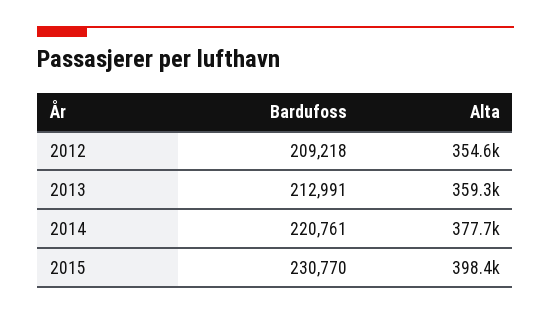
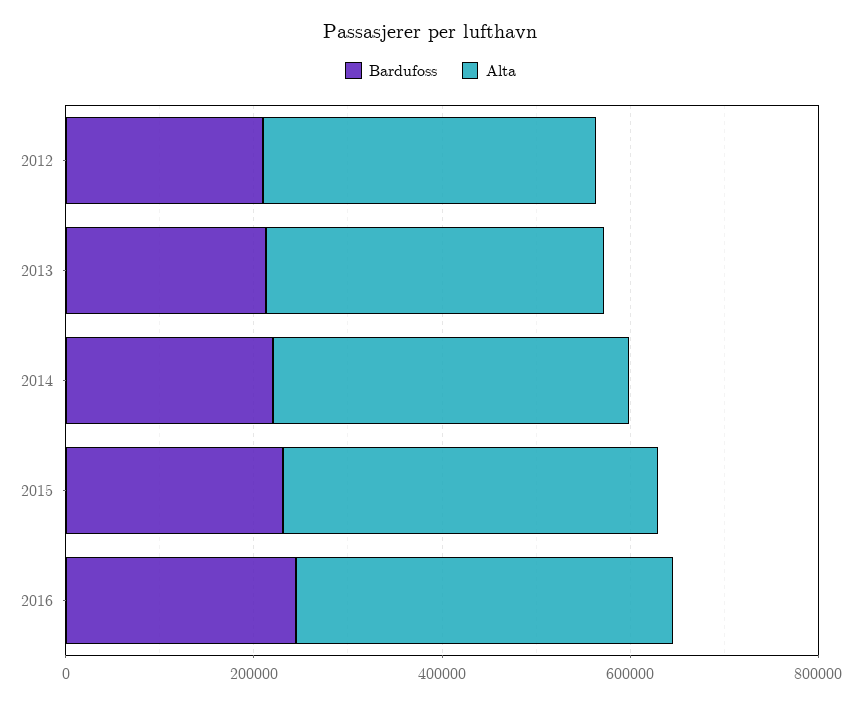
Bardufoss, 2016: none -> 250000
Alta, 2016: none -> 400000

